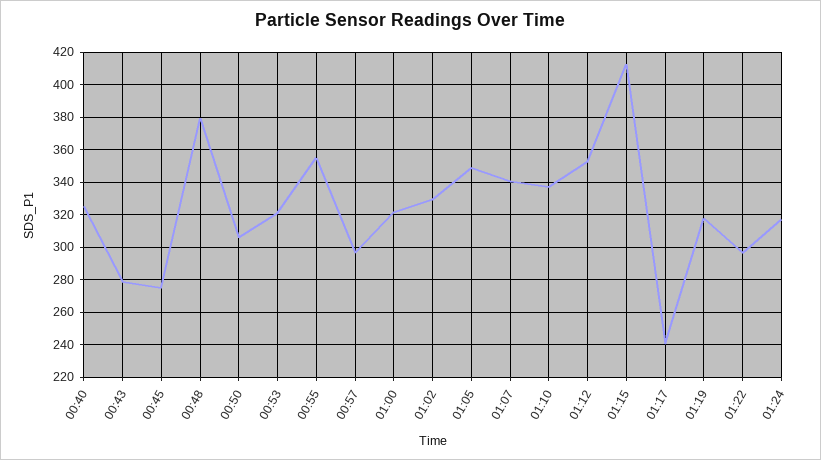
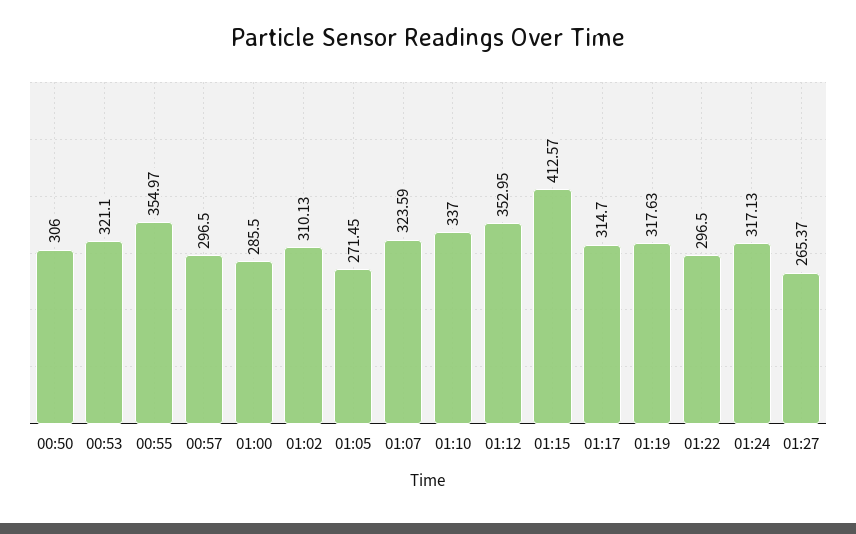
00:40: 325 -> none
00:43: 280 -> none
00:45: 275 -> none
00:48: 380 -> none
01:00: 320 -> 285.5
01:02: 330 -> 310.13
01:05: 350 -> 271.45
01:07: 340 -> 323.59
01:17: 240 -> 314.7
01:27: none -> 265.37

